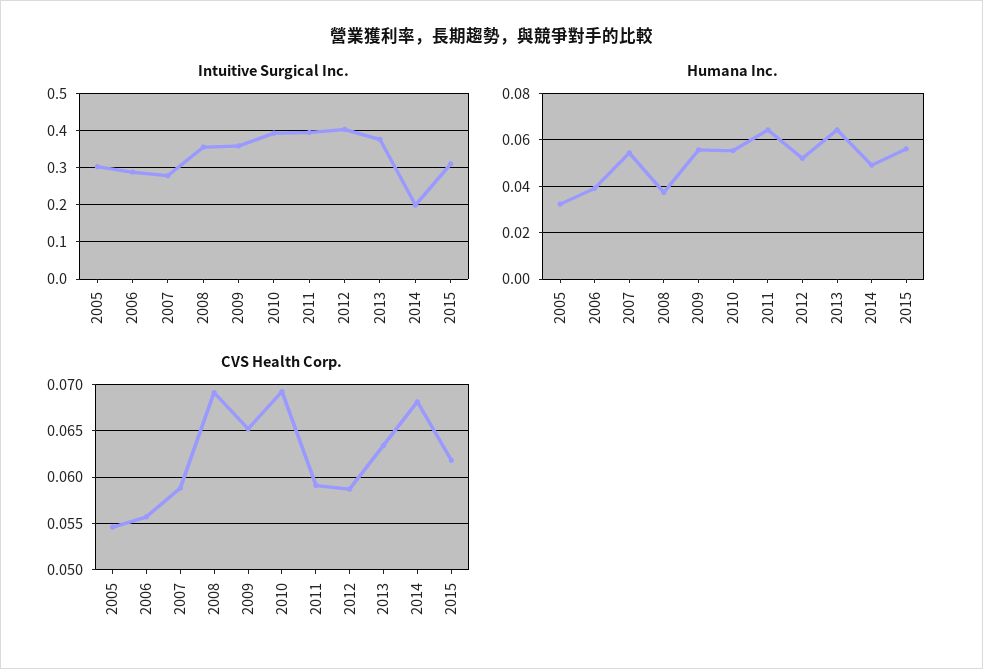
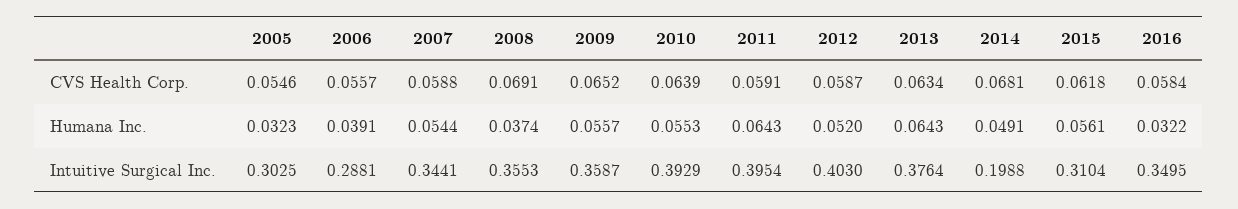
Intuitive Surgical Inc., 2007: 0.28 -> 0.3441
CVS Health Corp., 2010: 0.069 -> 0.0639
CVS Health Corp., 2016: none -> 0.0584
Humana Inc., 2016: none -> 0.0322
Intuitive Surgical Inc., 2016: none -> 0.3495

